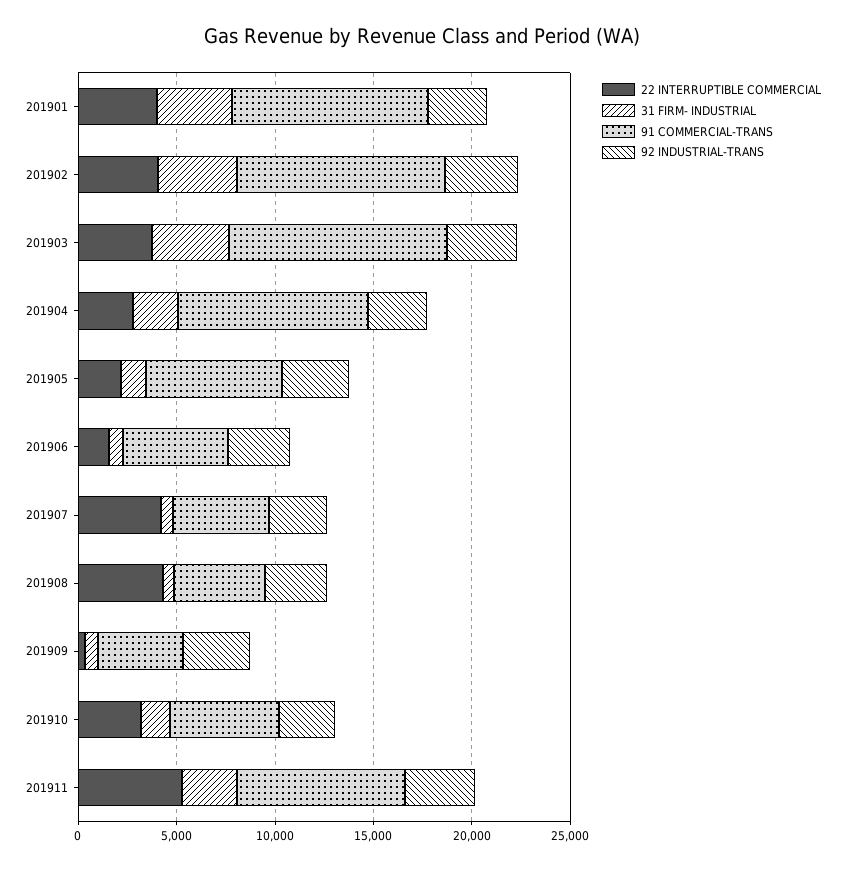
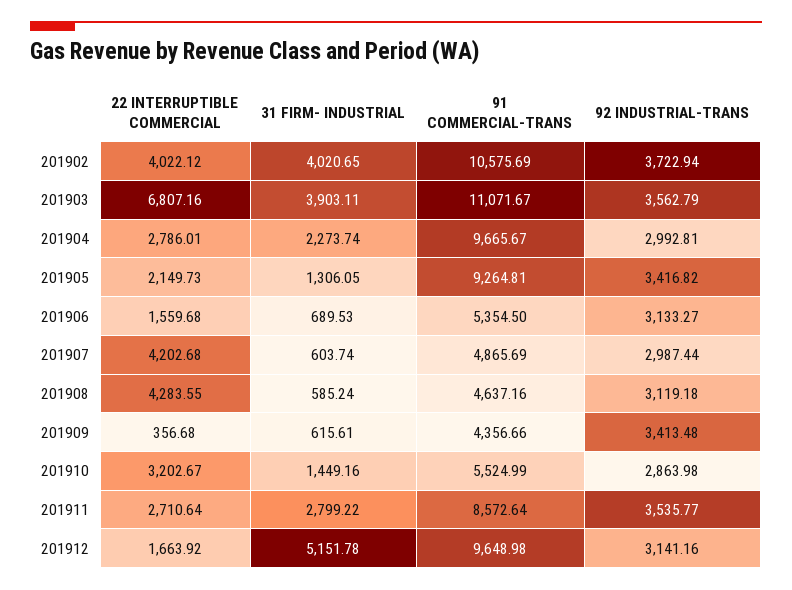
22 INTERRUPTIBLE COMMERCIAL, 201901: 4000 -> none
31 FIRM- INDUSTRIAL, 201901: 4000 -> none
91 COMMERCIAL-TRANS, 201901: 10000 -> none
92 INDUSTRIAL-TRANS, 201901: 3000 -> none
22 INTERRUPTIBLE COMMERCIAL, 201903: 4000 -> 6807.16
91 COMMERCIAL-TRANS, 201905: 7000 -> 9264.81
22 INTERRUPTIBLE COMMERCIAL, 201911: 5000 -> 2710.64
22 INTERRUPTIBLE COMMERCIAL, 201912: none -> 1663.92
31 FIRM- INDUSTRIAL, 201912: none -> 5151.78
91 COMMERCIAL-TRANS, 201912: none -> 9648.98
92 INDUSTRIAL-TRANS, 201912: none -> 3141.16

